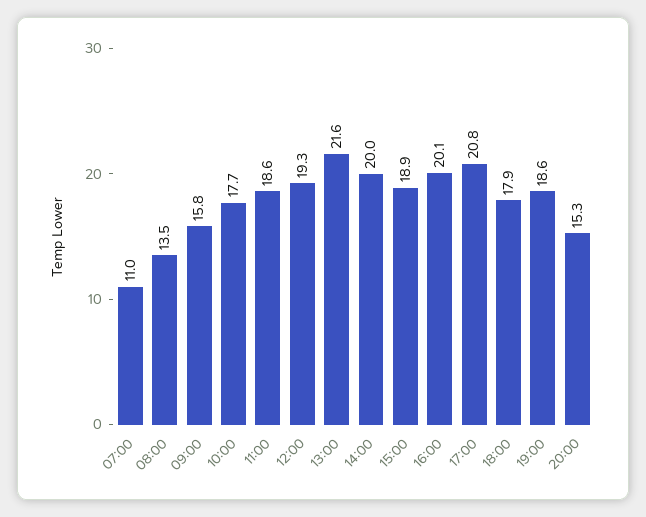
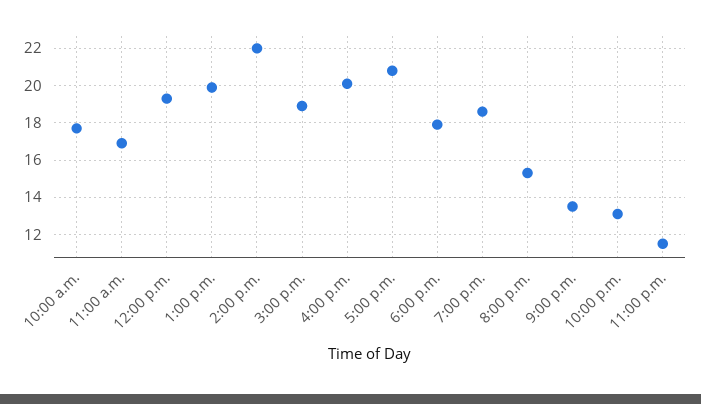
07:00: 11 -> none
08:00: 13.5 -> none
09:00: 15.8 -> none
11:00: 18.6 -> 17
13:00: 21.6 -> 20
14:00: 20 -> 22
9:00 p.m.: none -> 13.5
10:00 p.m.: none -> 13
11:00 p.m.: none -> 11.5

